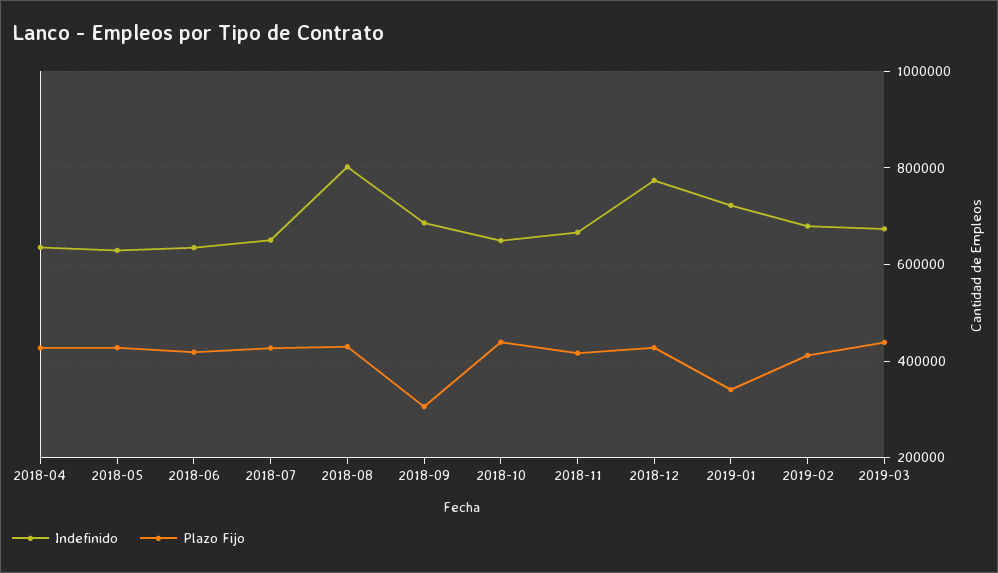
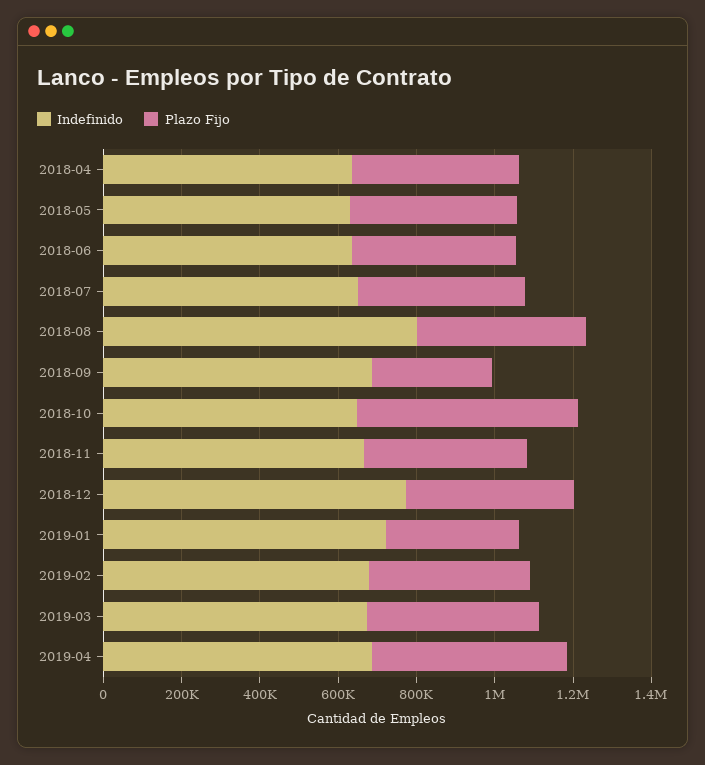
Plazo Fijo, 2018-10: 440000 -> 550000
Indefinido, 2019-04: none -> 700000
Plazo Fijo, 2019-04: none -> 500000

